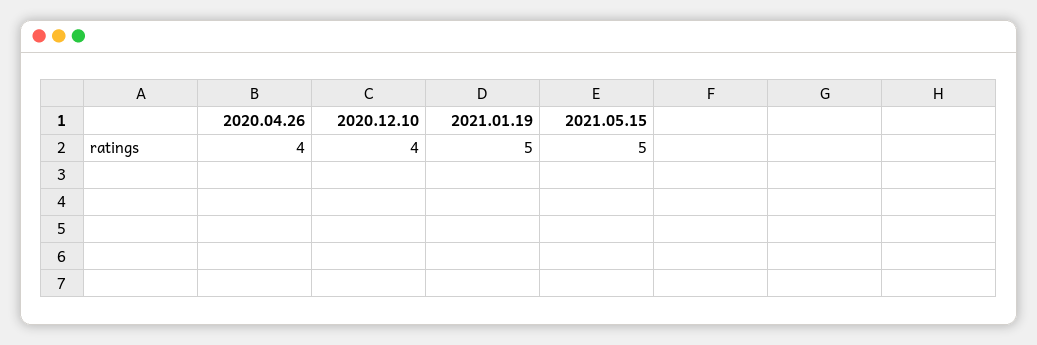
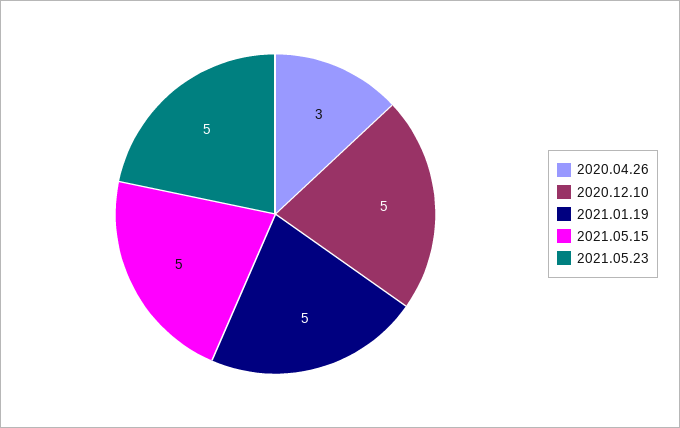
2020.04.26: 4 -> 3
2020.12.10: 4 -> 5
2021.05.23: none -> 5

